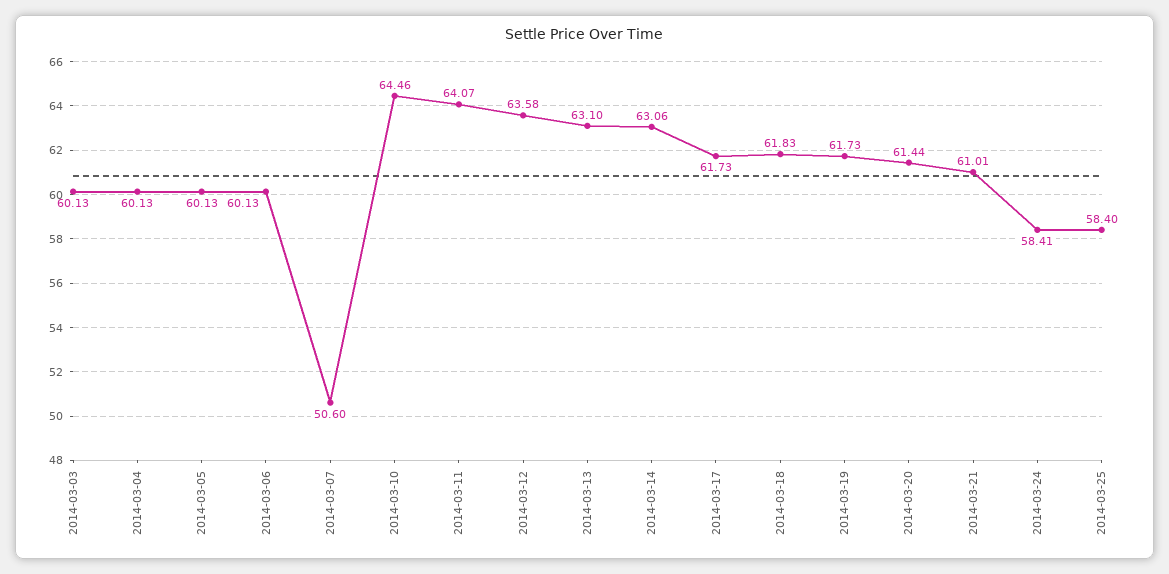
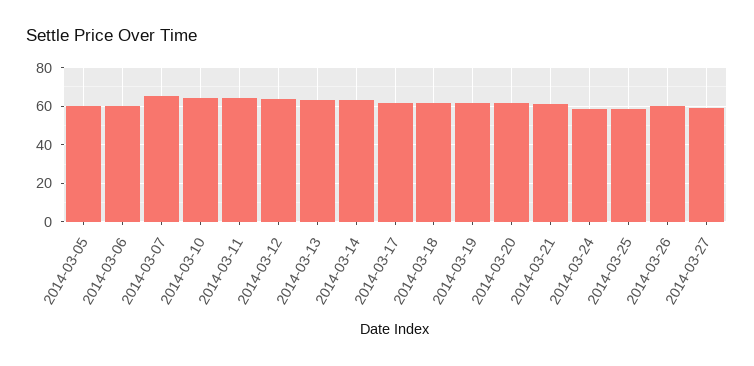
2014-03-03: 60.13 -> none
2014-03-04: 60.13 -> none
2014-03-07: 50.6 -> 65
2014-03-26: none -> 60
2014-03-27: none -> 60

